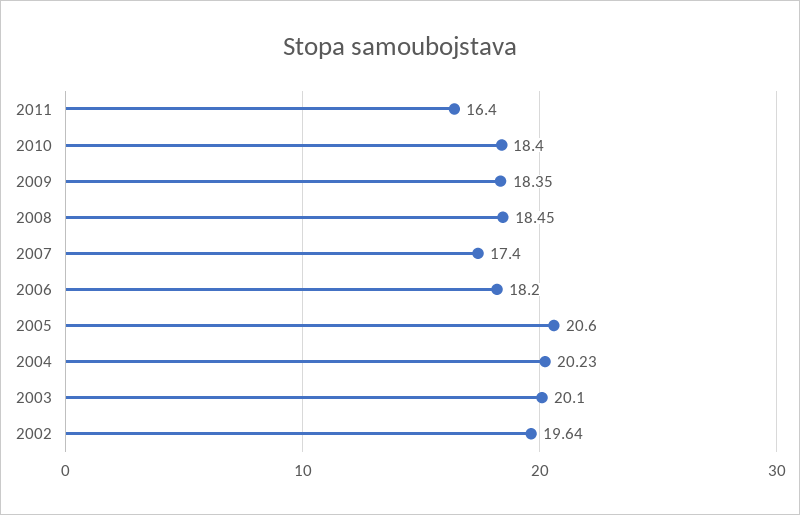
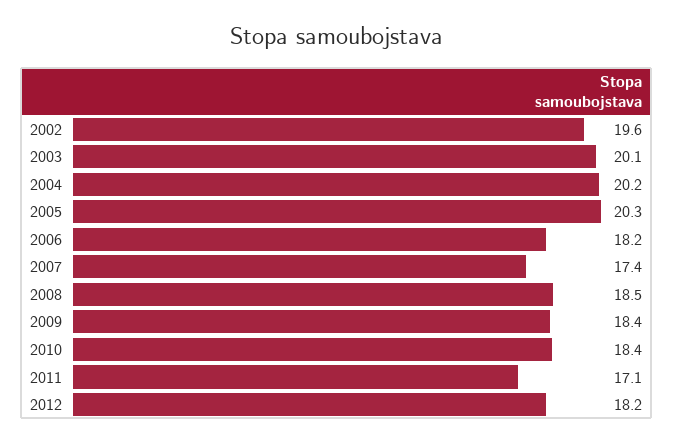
2011: 16.4 -> 17.1
2005: 20.6 -> 20.3
2012: none -> 18.2

